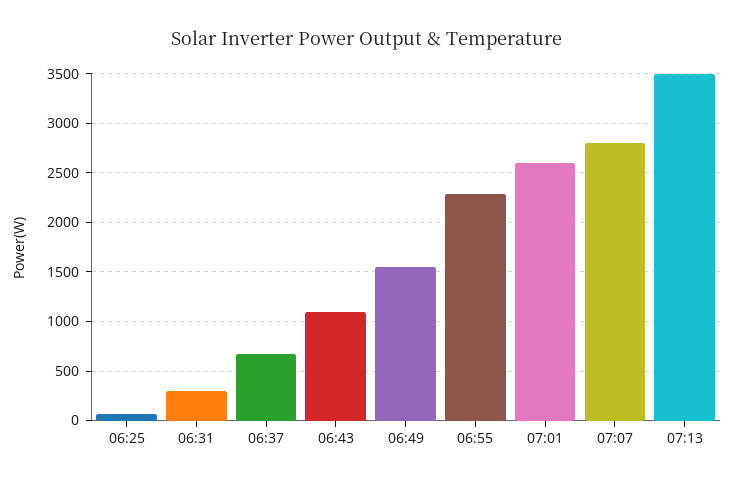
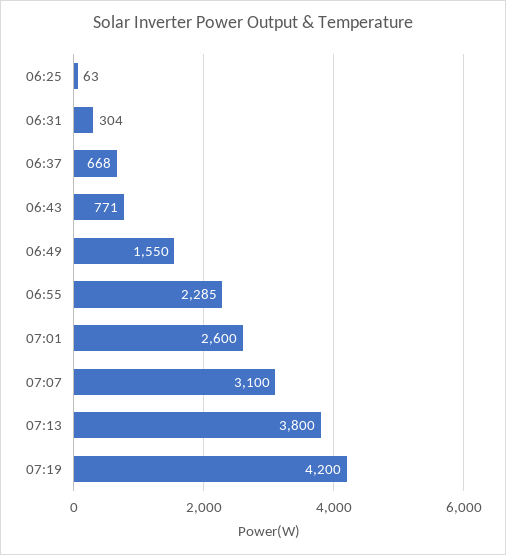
06:43: 1100 -> 771
07:07: 2800 -> 3100
07:13: 3500 -> 3800
07:19: none -> 4200

